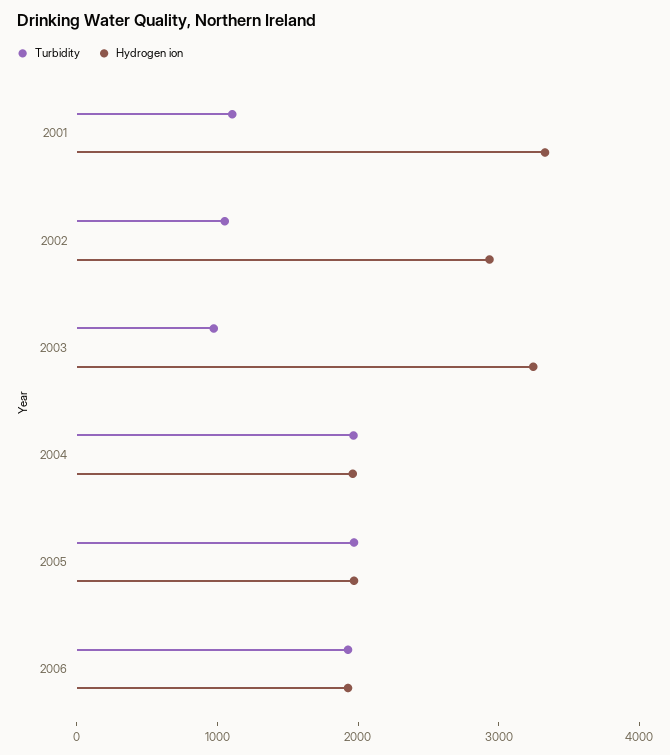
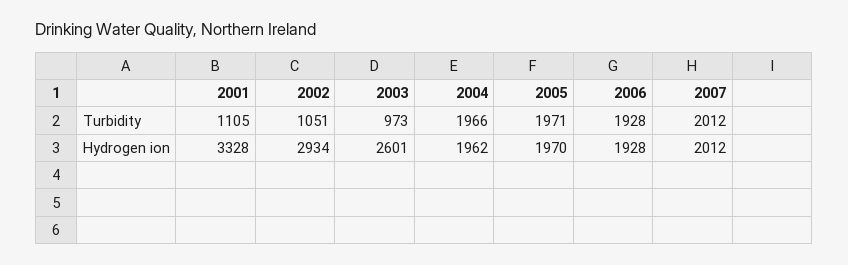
Hydrogen ion, 2003: 3200 -> 2601
Turbidity, 2007: none -> 2012
Hydrogen ion, 2007: none -> 2012

